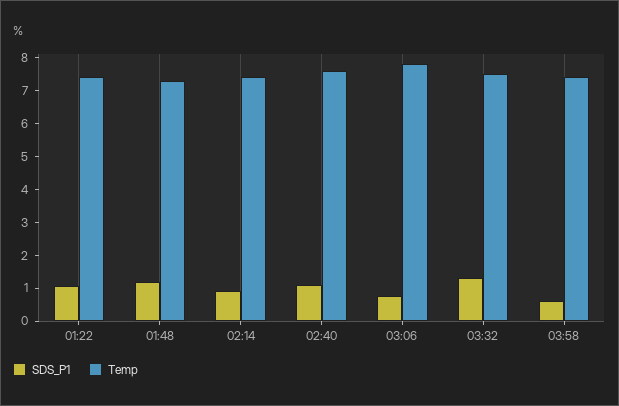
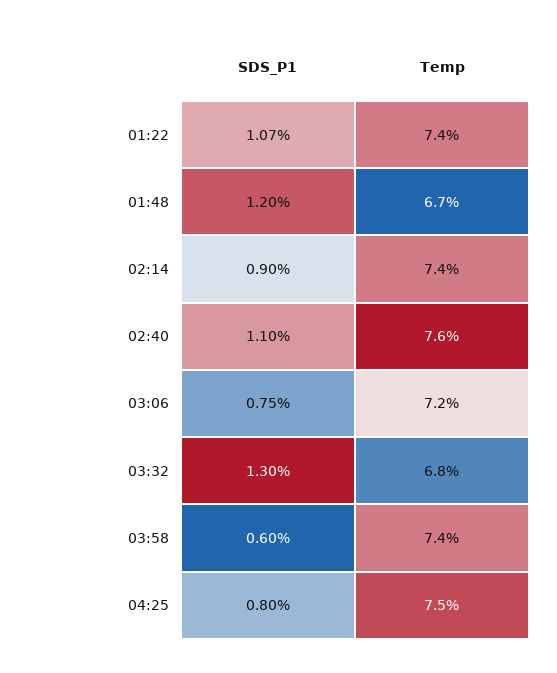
Temp, 01:48: 7.25 -> 6.7
Temp, 03:06: 7.75 -> 7.2
Temp, 03:32: 7.5 -> 6.8
SDS_P1, 04:25: none -> 0.8
Temp, 04:25: none -> 7.5

